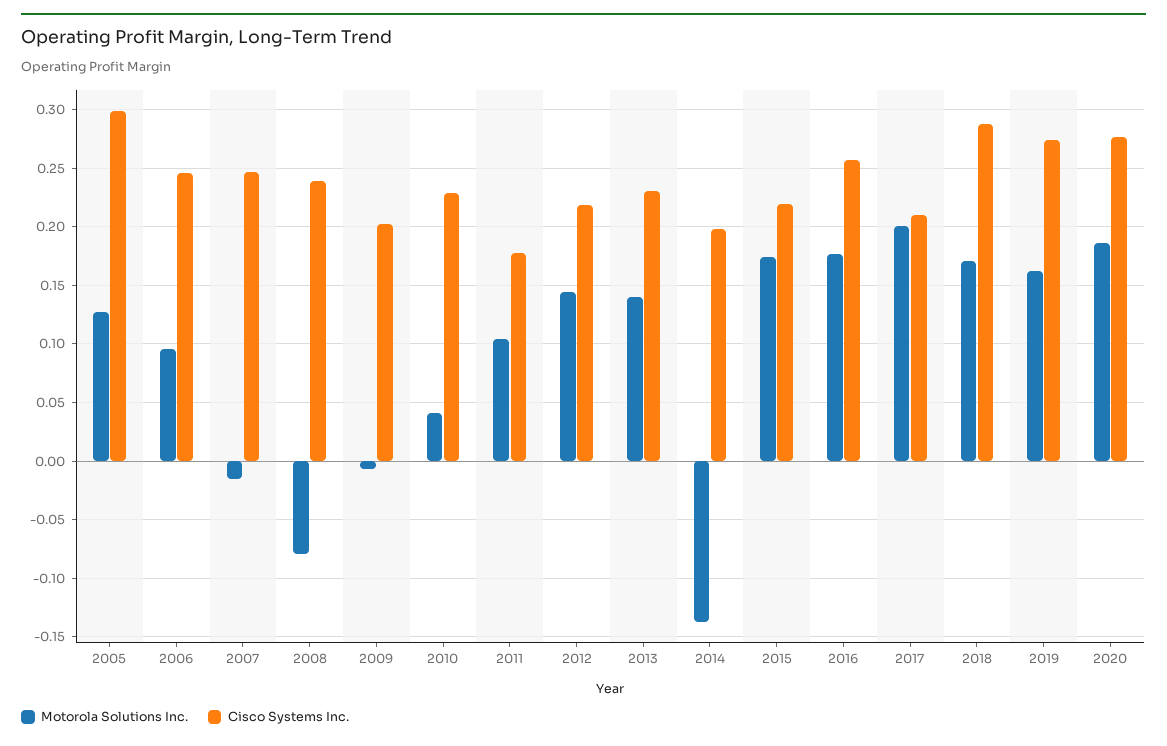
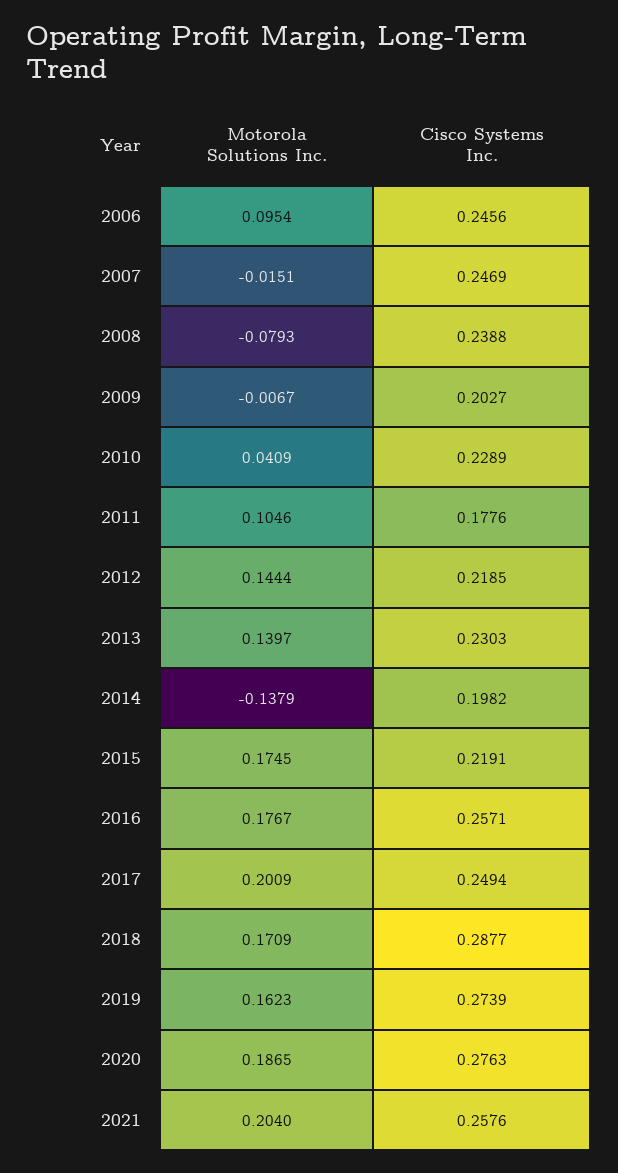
Motorola Solutions Inc., 2005: 0.13 -> none
Cisco Systems Inc., 2005: 0.3 -> none
Cisco Systems Inc., 2017: 0.21 -> 0.2494
Motorola Solutions Inc., 2021: none -> 0.204
Cisco Systems Inc., 2021: none -> 0.2576

